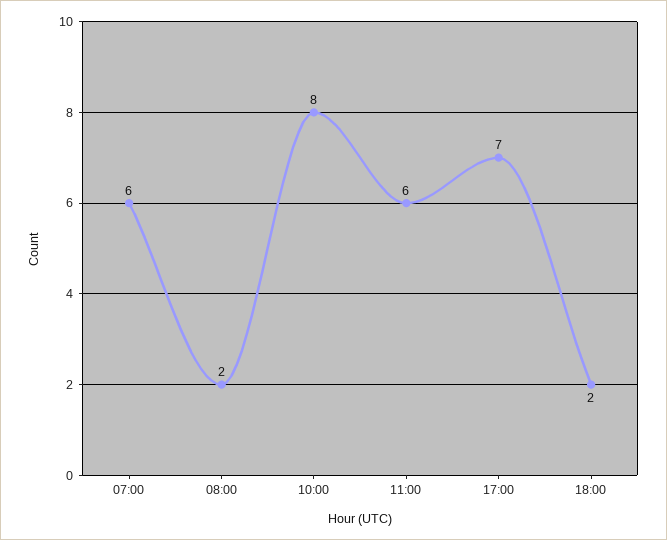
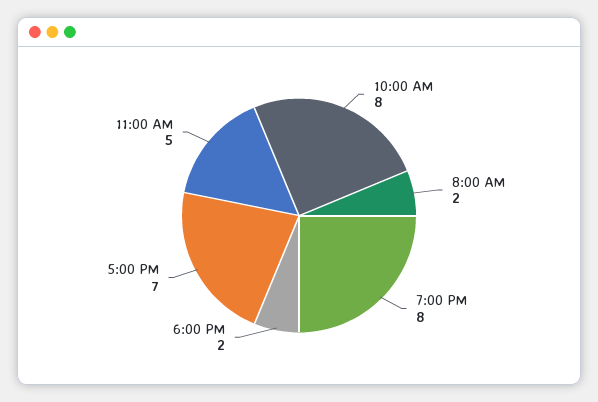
07:00: 6 -> none
11:00: 6 -> 5
7:00 PM: none -> 8

